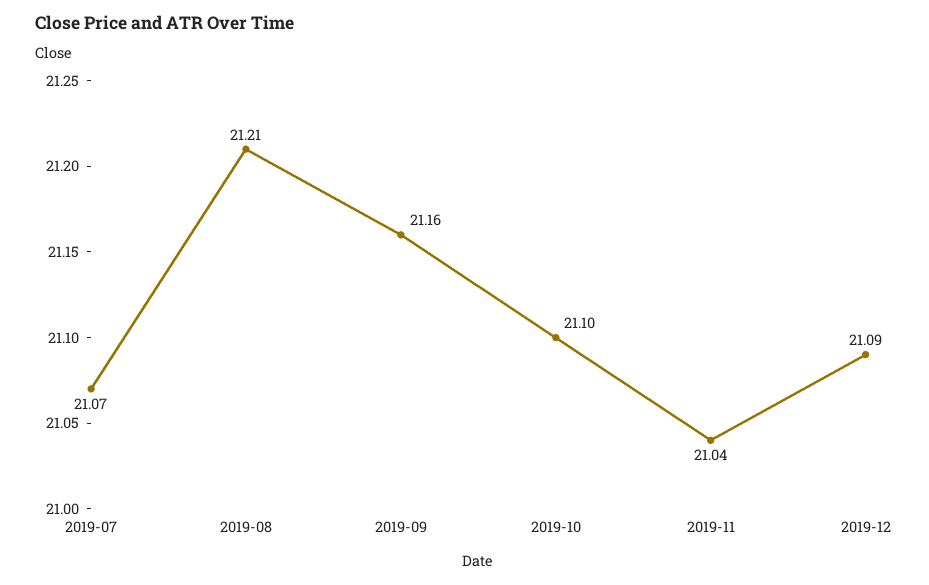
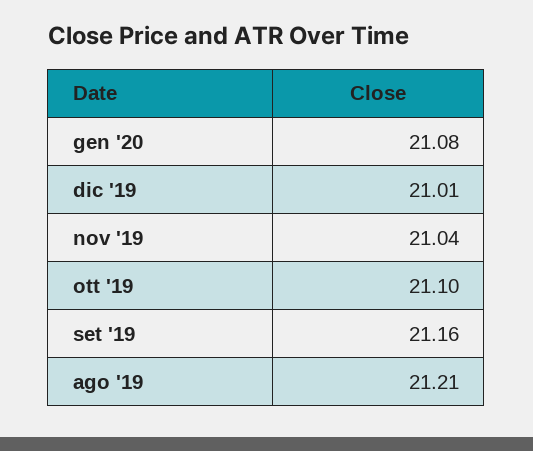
2019-07: 21.07 -> none
2019-12: 21.09 -> 21.01
gen '20: none -> 21.08

